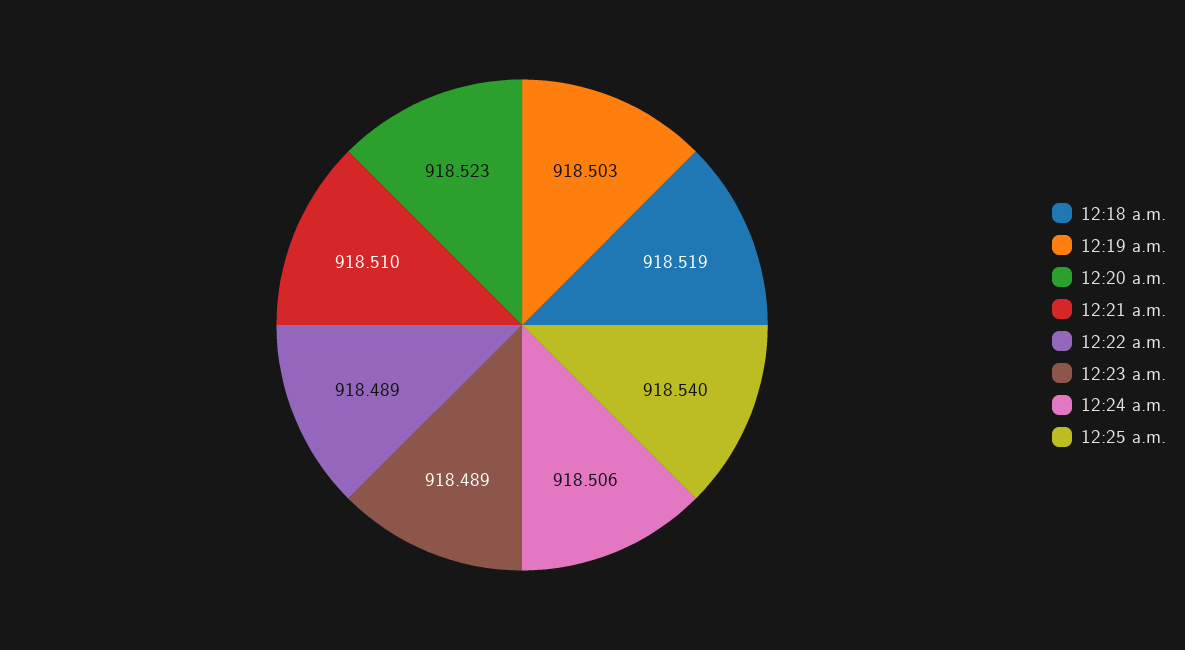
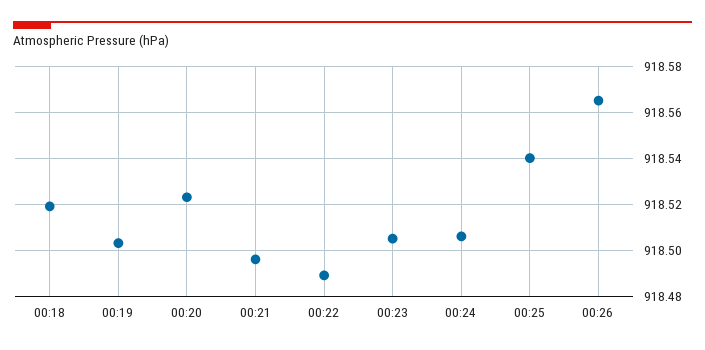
12:21 a.m.: 918.51 -> 918.495
12:23 a.m.: 918.489 -> 918.505
00:26: none -> 918.565

